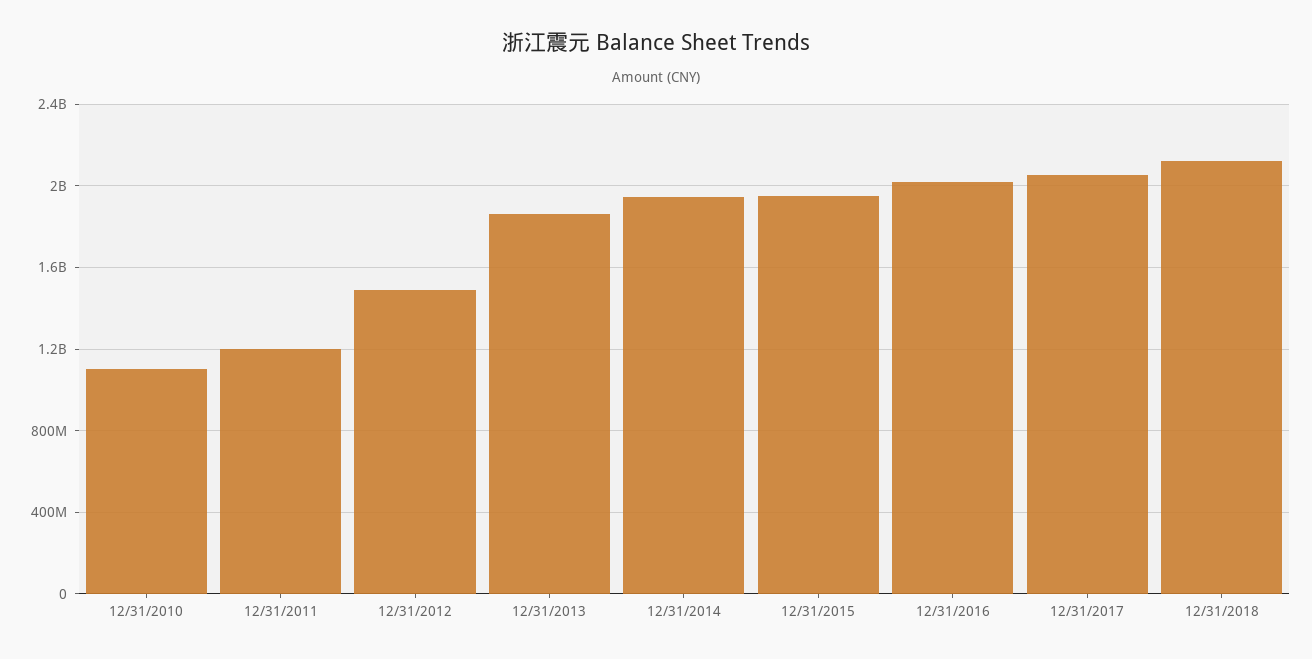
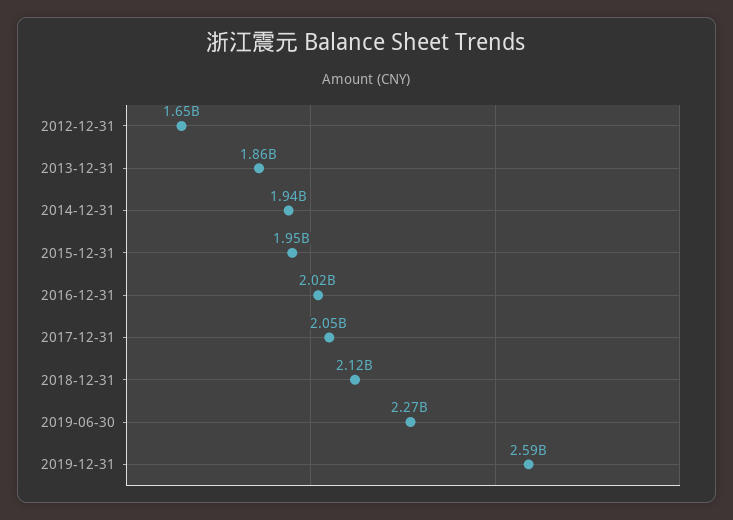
12/31/2010: 1100000000 -> none
12/31/2011: 1200000000 -> none
12/31/2012: 1500000000 -> 1650000000
2019-06-30: none -> 2270000000
2019-12-31: none -> 2590000000

